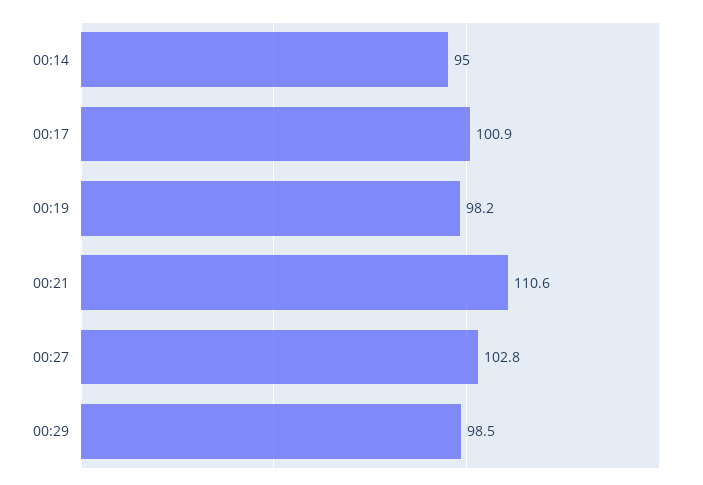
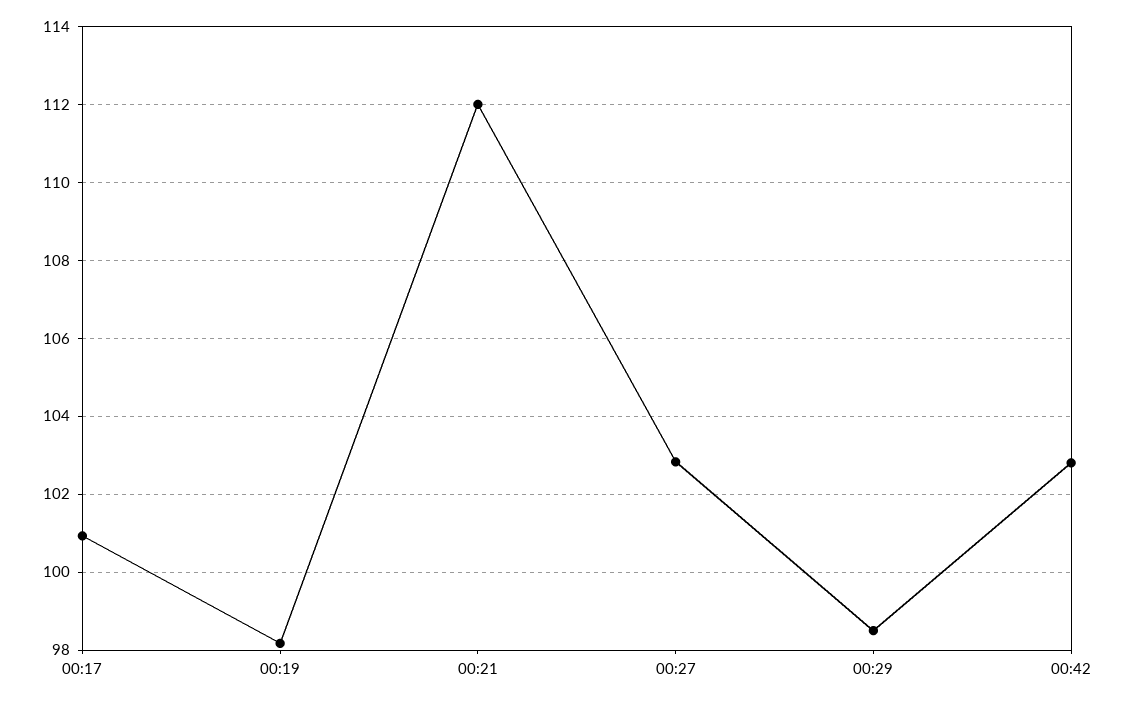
00:14: 95 -> none
00:21: 110.6 -> 112
00:42: none -> 102.8

